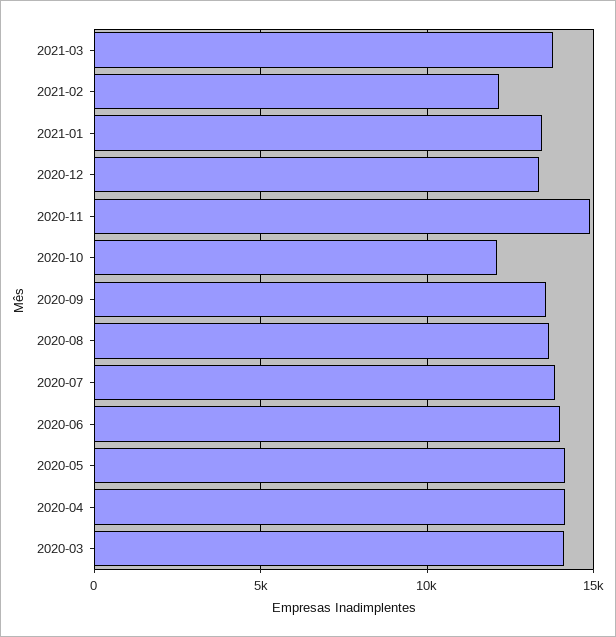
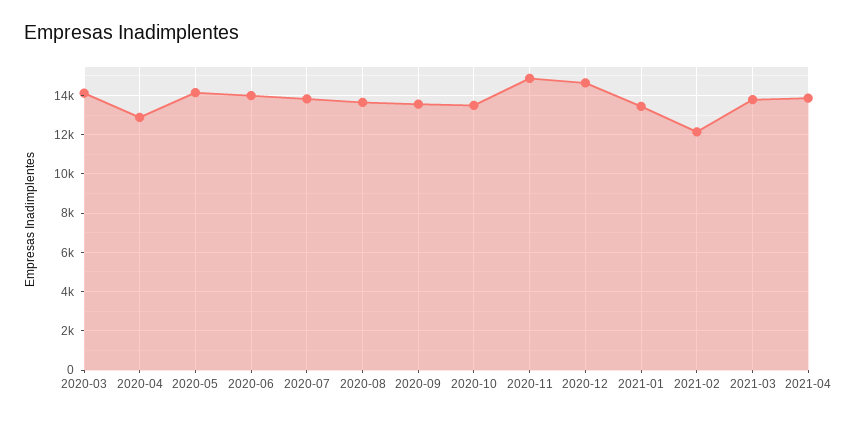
2020-12: 13500 -> 14500
2020-10: 12000 -> 13500
2020-04: 14000 -> 13000
2021-04: none -> 14000

